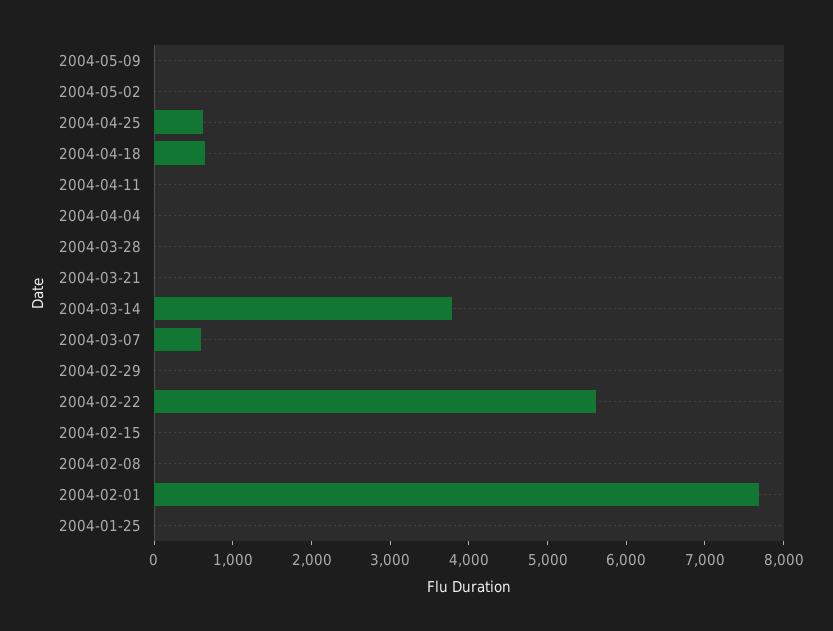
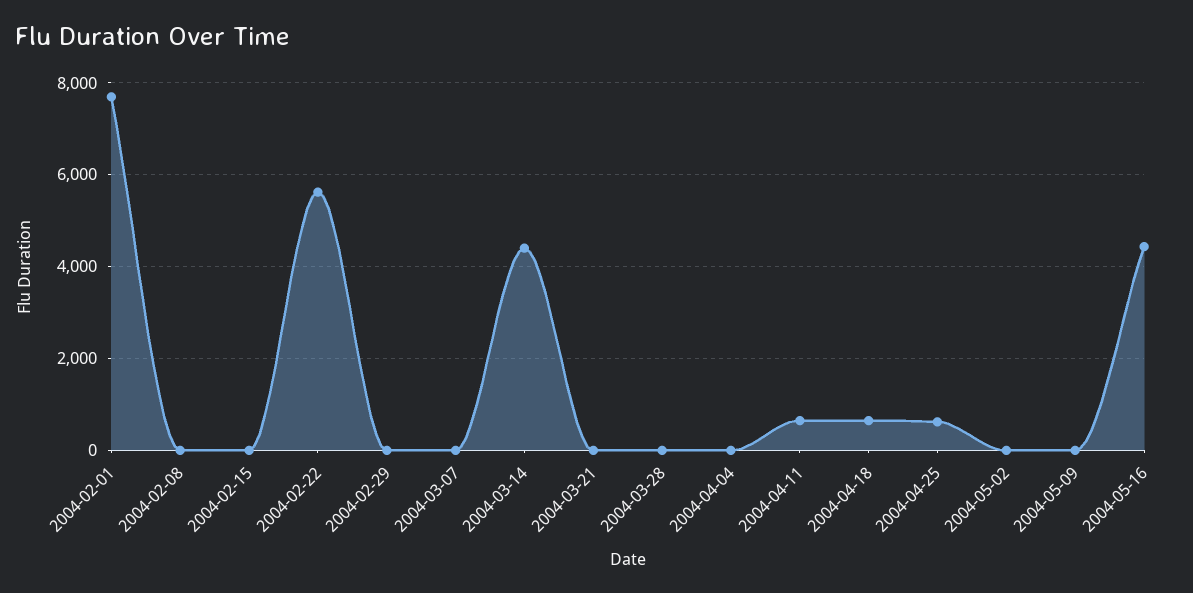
2004-04-11: 0 -> 600
2004-03-14: 3800 -> 4400
2004-03-07: 600 -> 0
2004-01-25: 0 -> none
2004-05-16: none -> 4400

